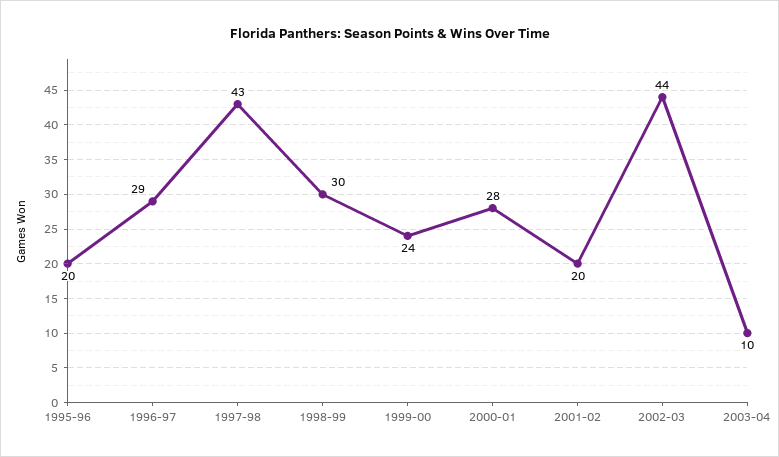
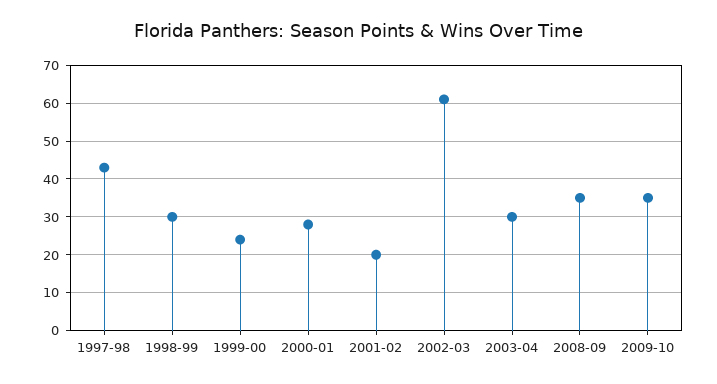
1995-96: 20 -> none
1996-97: 29 -> none
2002-03: 44 -> 60
2003-04: 10 -> 30
2008-09: none -> 35
2009-10: none -> 35

